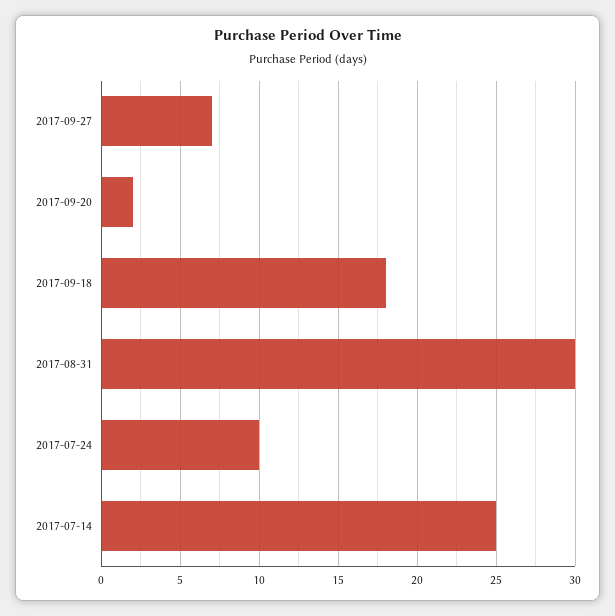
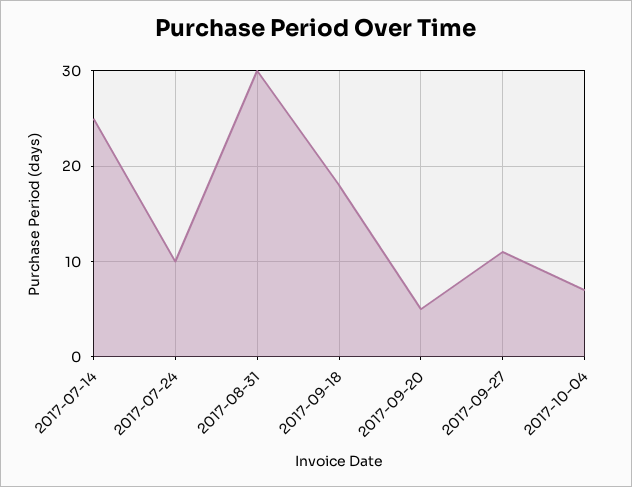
2017-09-27: 7 -> 11
2017-09-20: 2 -> 5
2017-10-04: none -> 7

